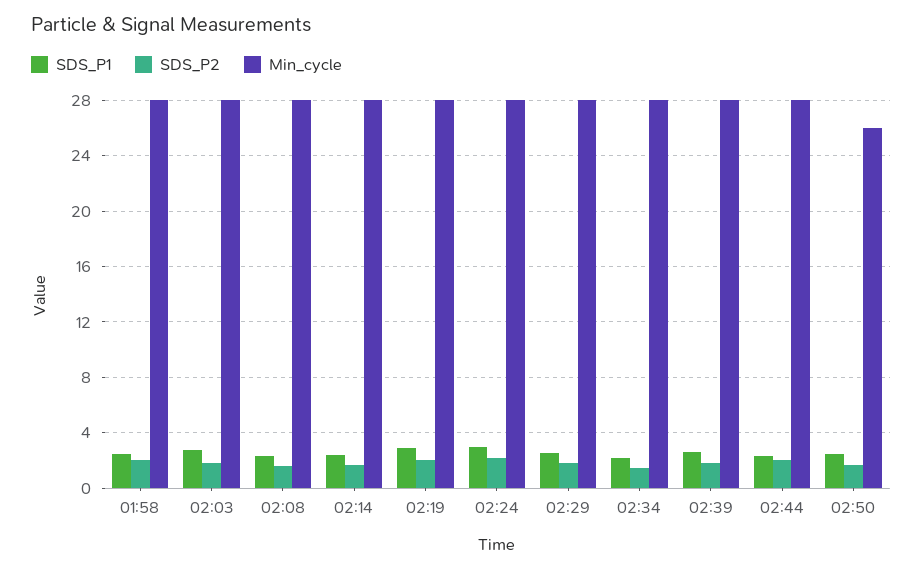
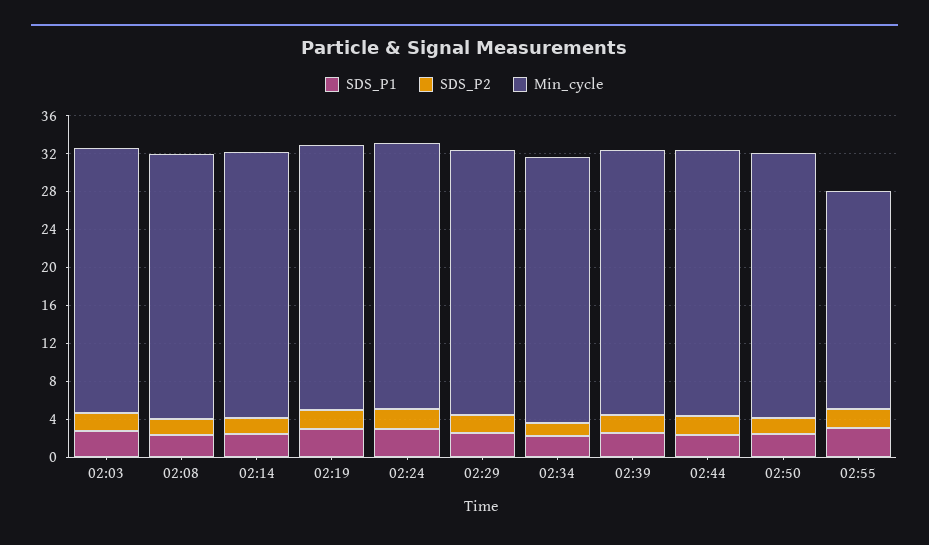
SDS_P1, 01:58: 2.5 -> none
SDS_P2, 01:58: 2 -> none
Min_cycle, 01:58: 28 -> none
Min_cycle, 02:50: 26 -> 28
SDS_P1, 02:55: none -> 3
SDS_P2, 02:55: none -> 2
Min_cycle, 02:55: none -> 23

